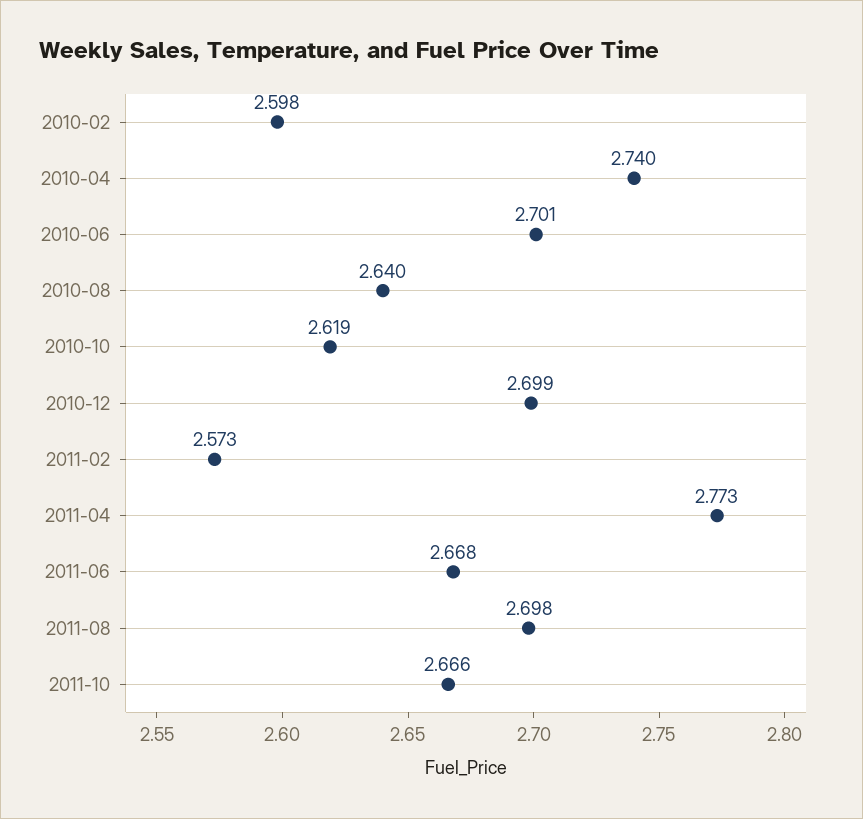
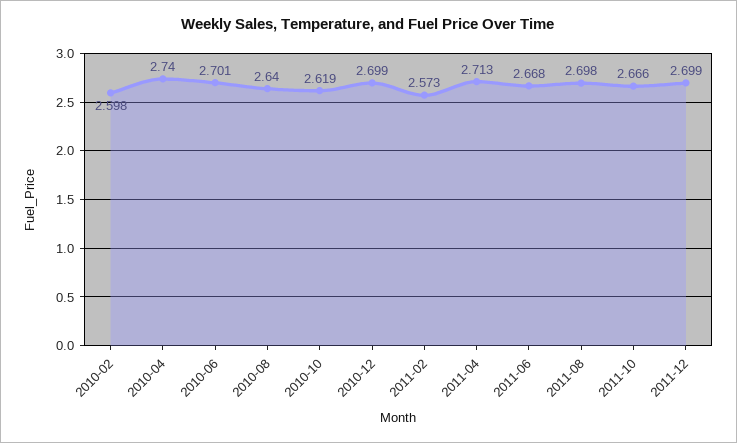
2011-04: 2.773 -> 2.713
2011-12: none -> 2.699

